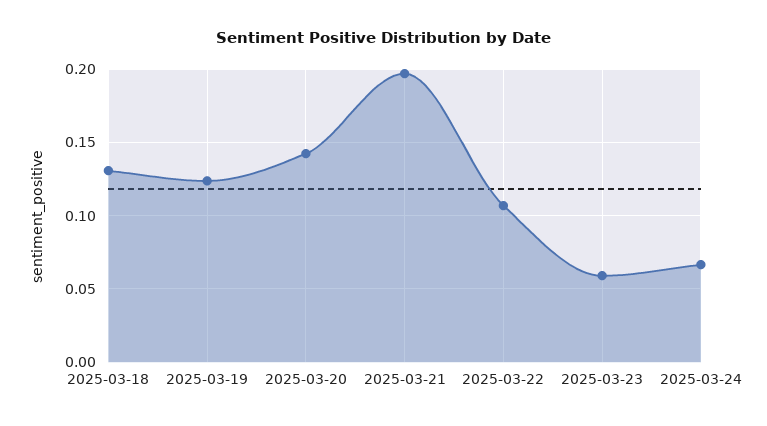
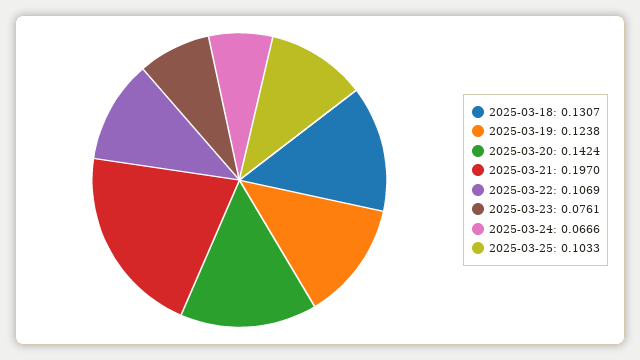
2025-03-23: 0.06 -> 0.0761
2025-03-25: none -> 0.1033

